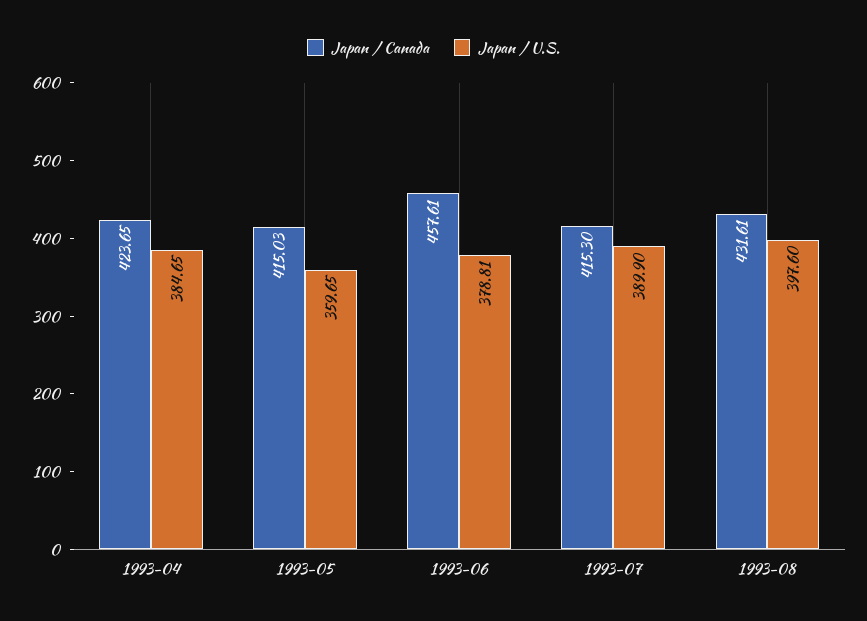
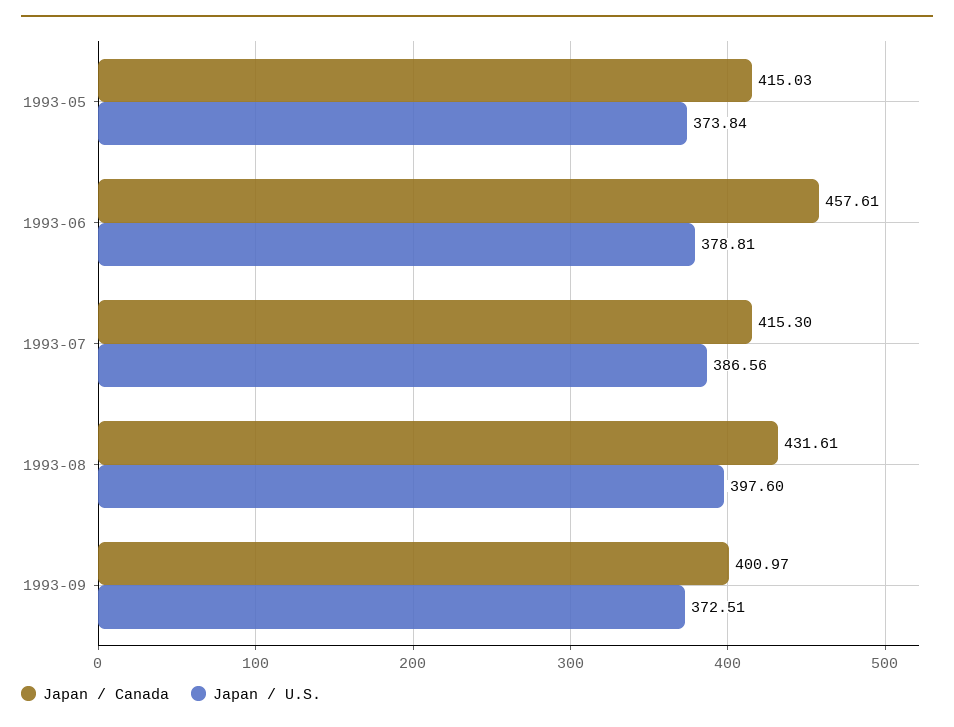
Japan / Canada, 1993-04: 423.65 -> none
Japan / U.S., 1993-04: 384.65 -> none
Japan / U.S., 1993-05: 359.65 -> 373.84
Japan / U.S., 1993-07: 389.9 -> 386.56
Japan / Canada, 1993-09: none -> 400.97
Japan / U.S., 1993-09: none -> 372.51

